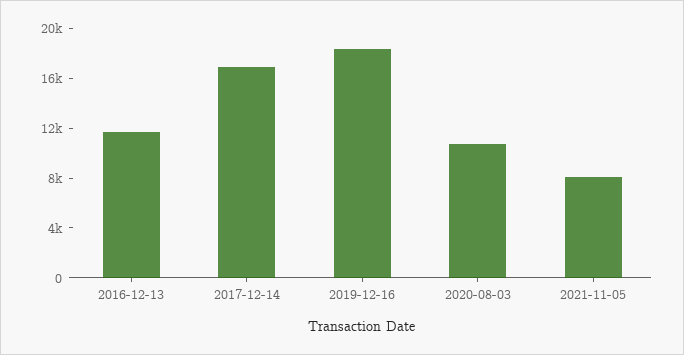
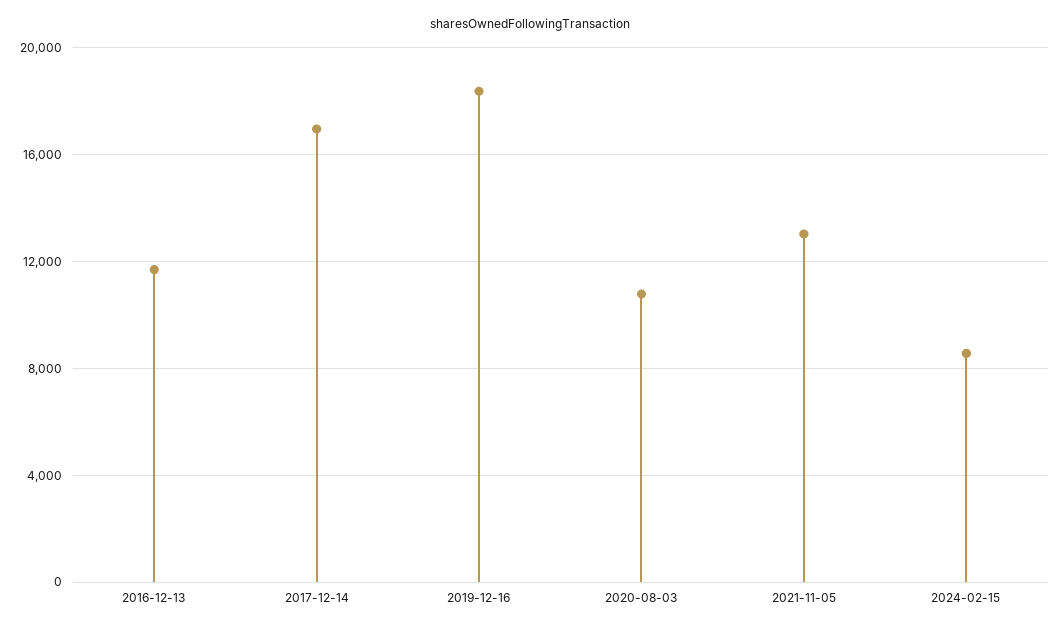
2021-11-05: 8000 -> 13000
2024-02-15: none -> 8500

